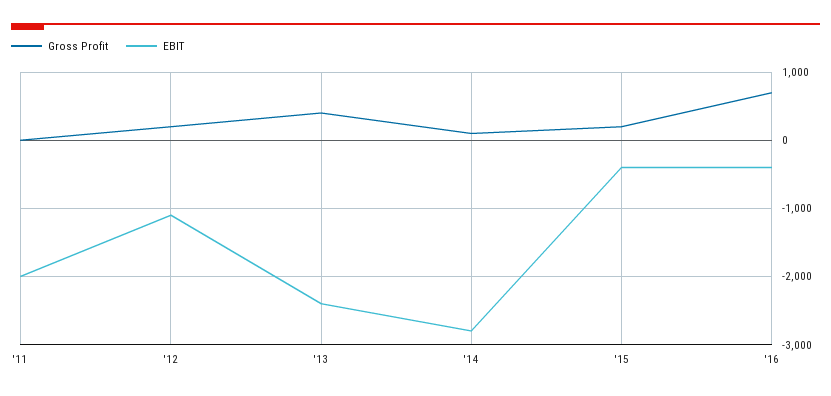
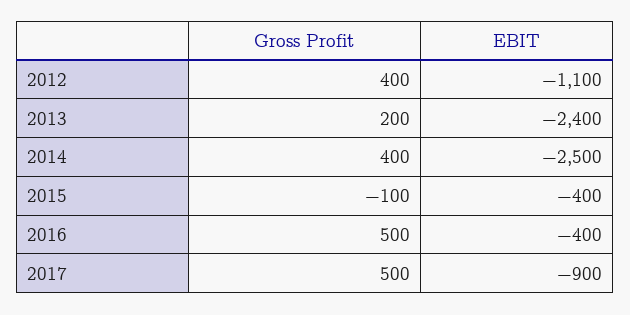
Gross Profit, '11: 0 -> none
EBIT, '11: -2000 -> none
Gross Profit, '12: 200 -> 400
Gross Profit, '13: 400 -> 200
Gross Profit, '14: 100 -> 400
EBIT, '14: -2800 -> -2500
Gross Profit, '15: 200 -> -100
Gross Profit, '16: 700 -> 500
Gross Profit, 2017: none -> 500
EBIT, 2017: none -> -900

